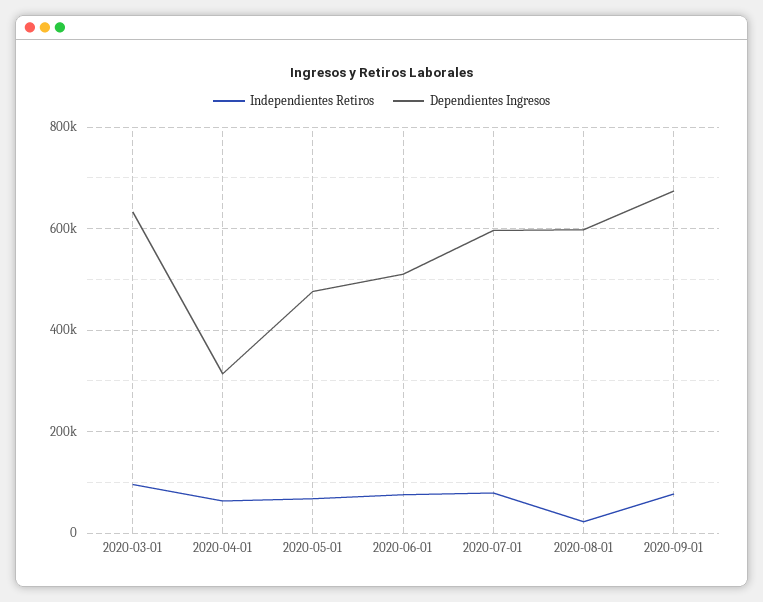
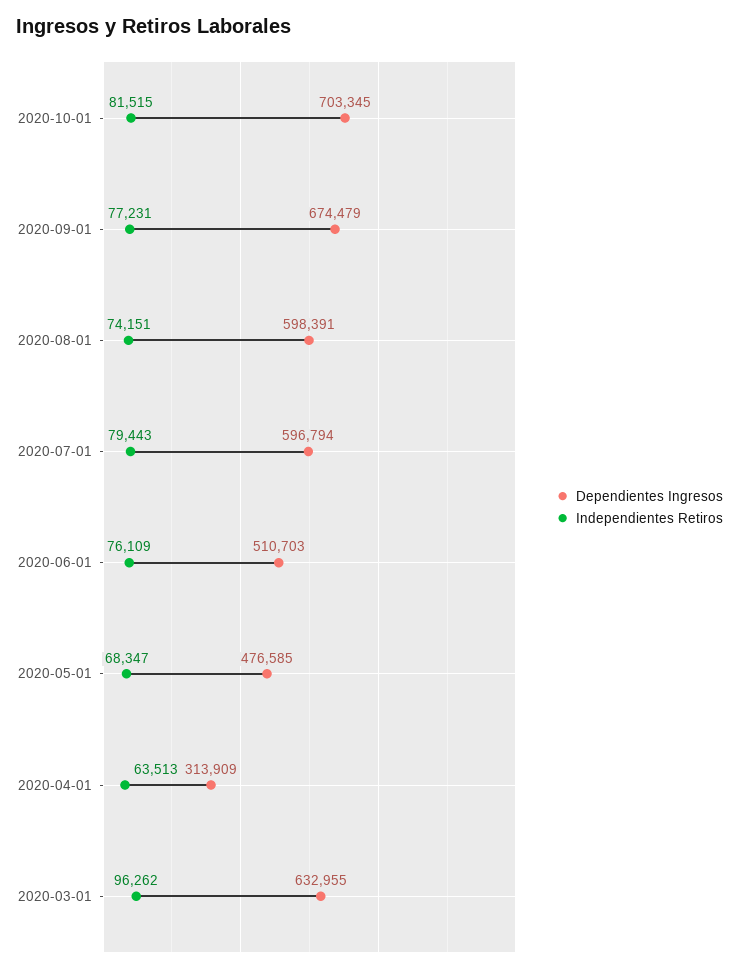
Independientes Retiros, 2020-08-01: 20000 -> 74151
Dependientes Ingresos, 2020-10-01: none -> 703345
Independientes Retiros, 2020-10-01: none -> 81515

